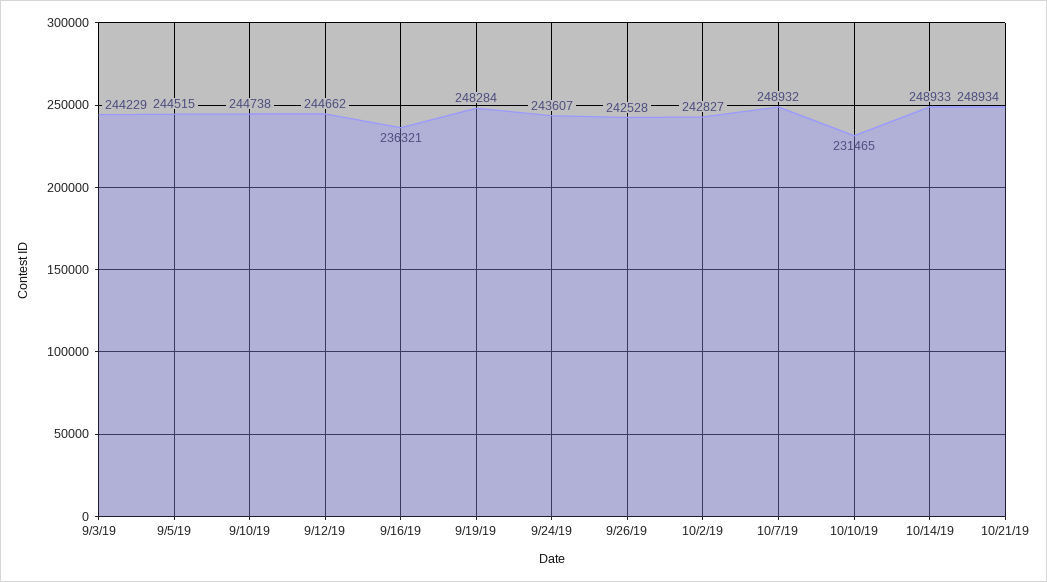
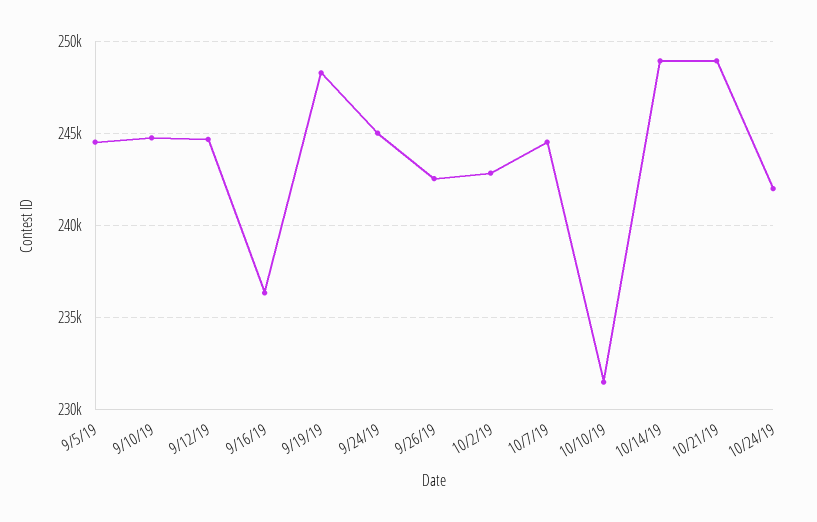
9/3/19: 244229 -> none
9/24/19: 243607 -> 245000
10/7/19: 248932 -> 244500
10/24/19: none -> 242000

